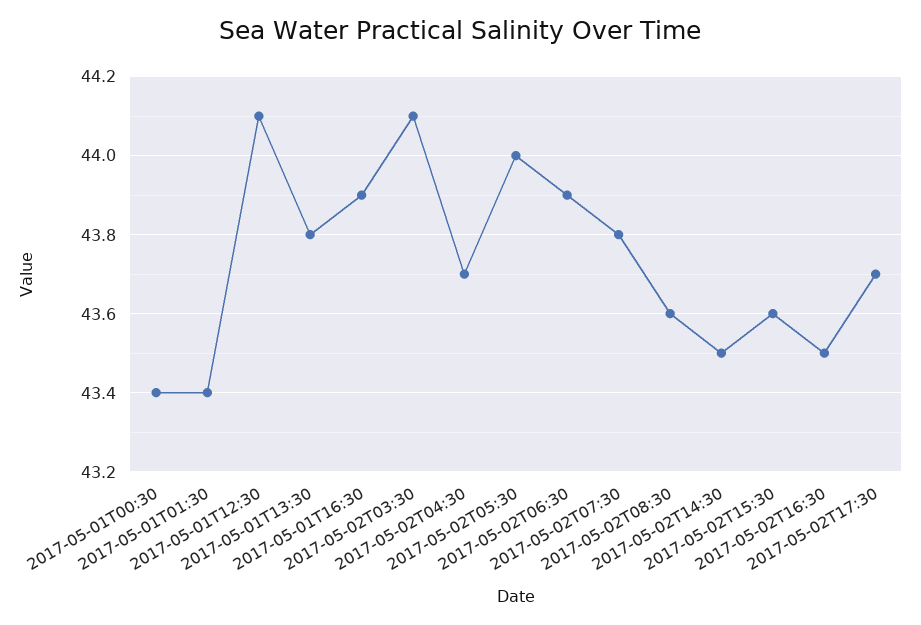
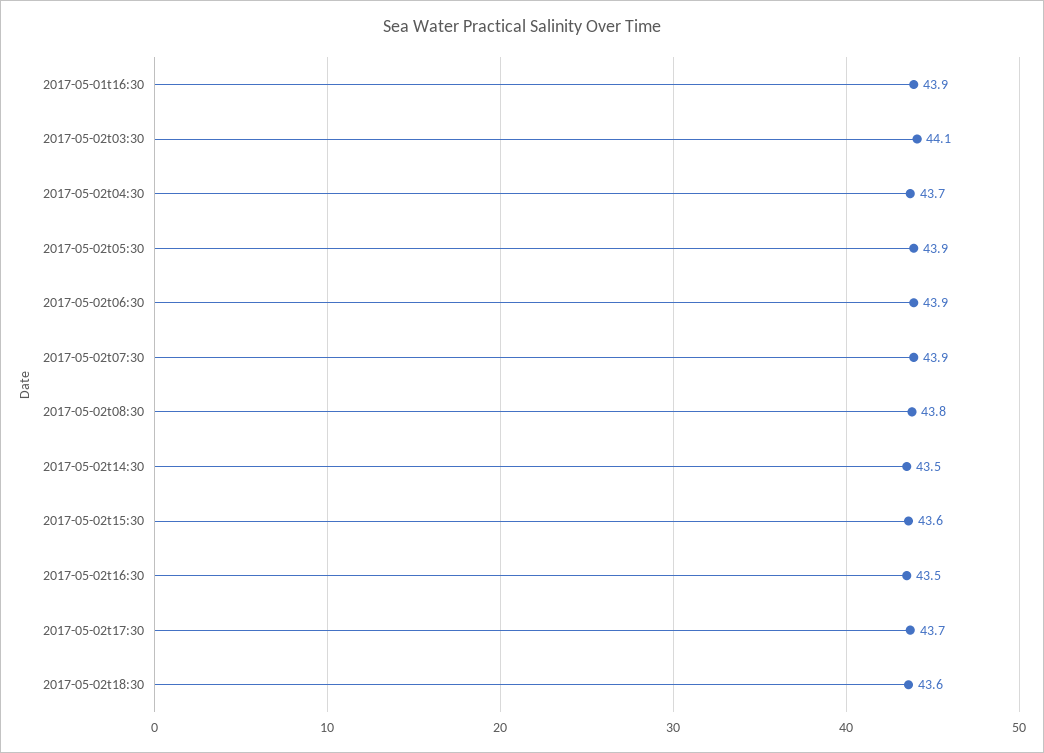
2017-05-01T00:30: 43.4 -> none
2017-05-01T01:30: 43.4 -> none
2017-05-01T12:30: 44.1 -> none
2017-05-01T13:30: 43.8 -> none
2017-05-02T05:30: 44 -> 43.9
2017-05-02T07:30: 43.8 -> 43.9
2017-05-02T08:30: 43.6 -> 43.8
2017-05-02t18:30: none -> 43.6

